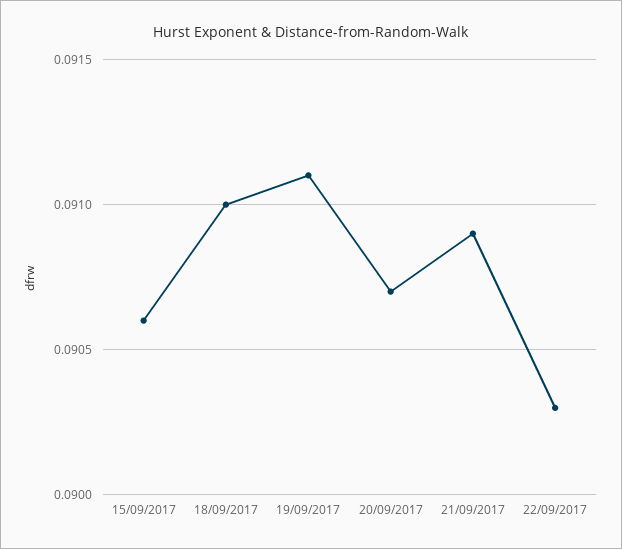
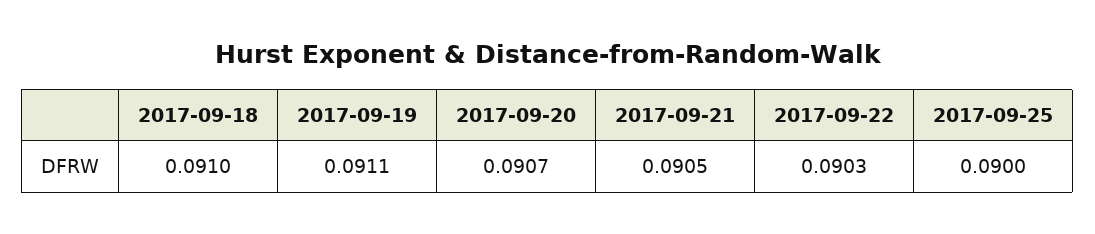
15/09/2017: 0.0906 -> none
21/09/2017: 0.0909 -> 0.0905
2017-09-25: none -> 0.09

